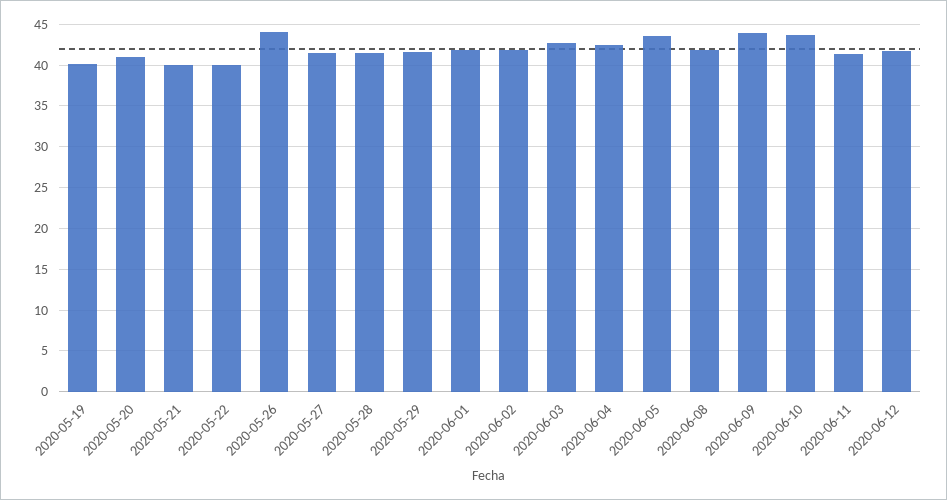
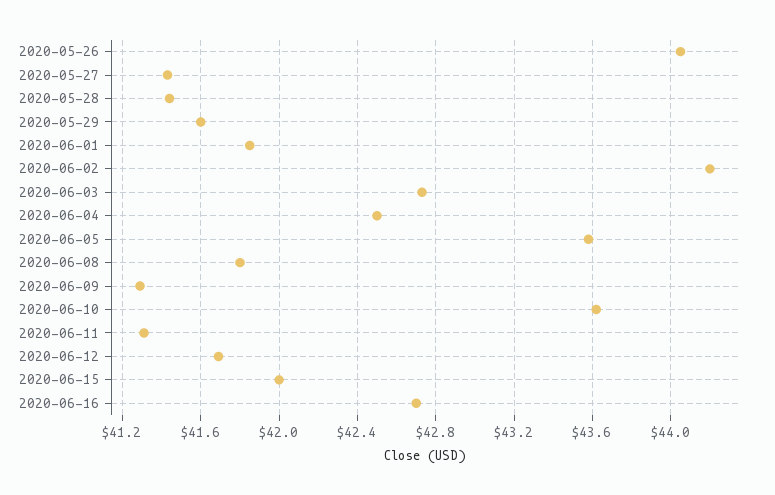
2020-05-19: 40 -> none
2020-05-20: 41 -> none
2020-05-21: 40 -> none
2020-05-22: 40 -> none
2020-06-02: 42 -> 44.2
2020-06-09: 44 -> 41.3
2020-06-15: none -> 42
2020-06-16: none -> 42.7

